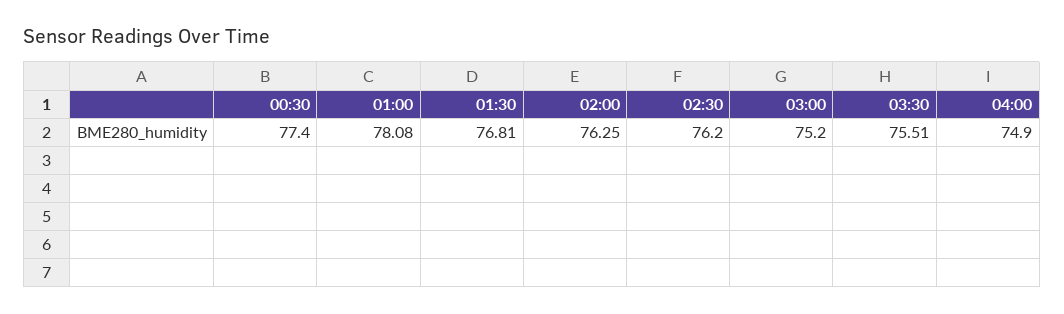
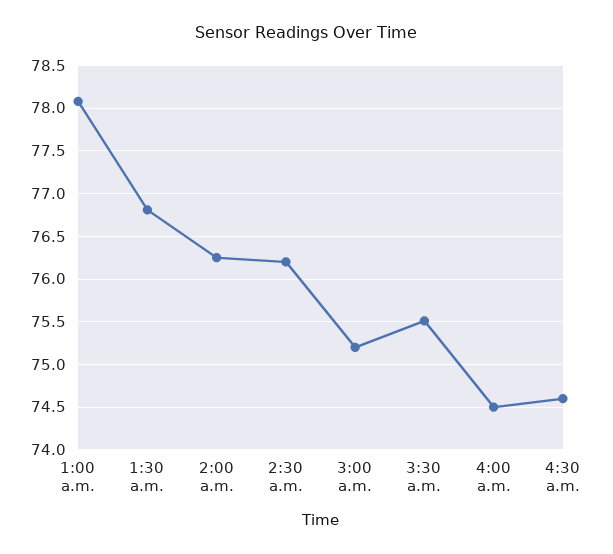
00:30: 77.4 -> none
04:00: 74.9 -> 74.5
4:30 a.m.: none -> 74.6

